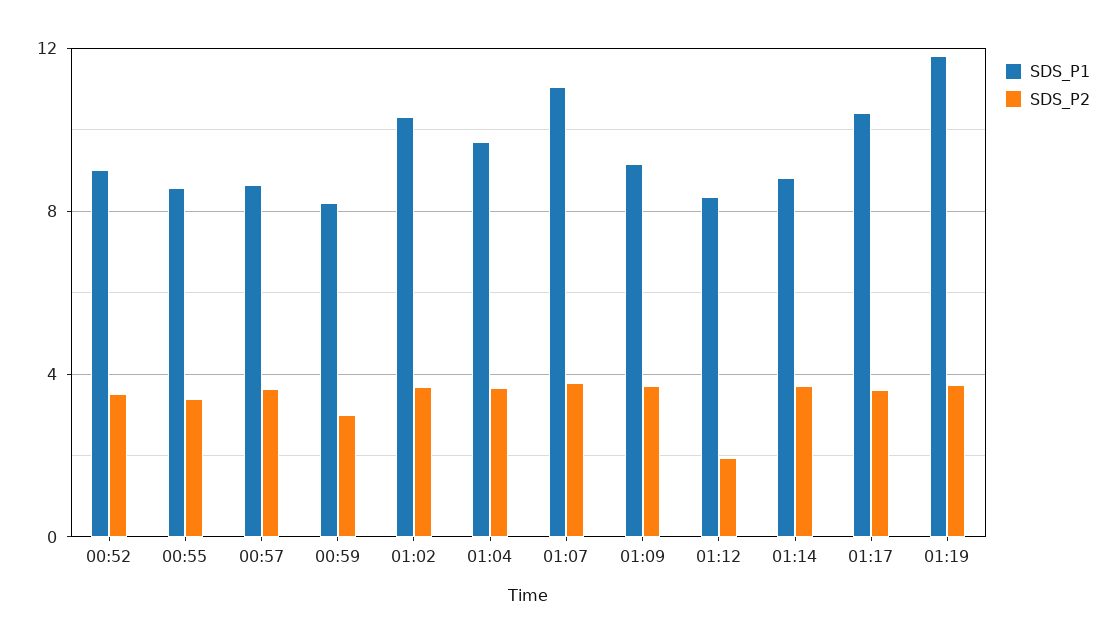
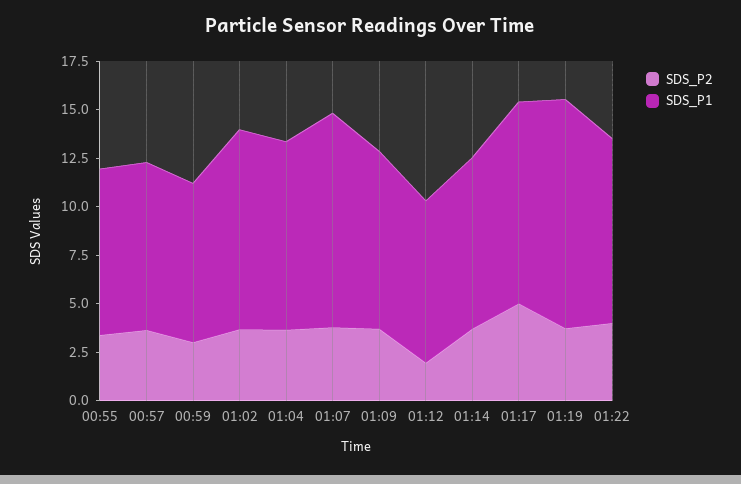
SDS_P1, 00:52: 9 -> none
SDS_P2, 00:52: 3.5 -> none
SDS_P2, 01:17: 3.5 -> 5
SDS_P2, 01:22: none -> 4
SDS_P1, 01:22: none -> 9.5

